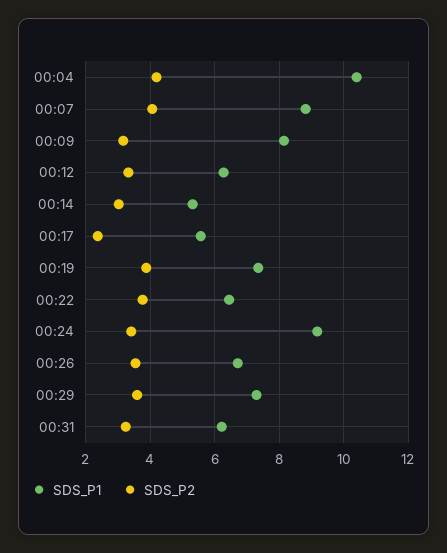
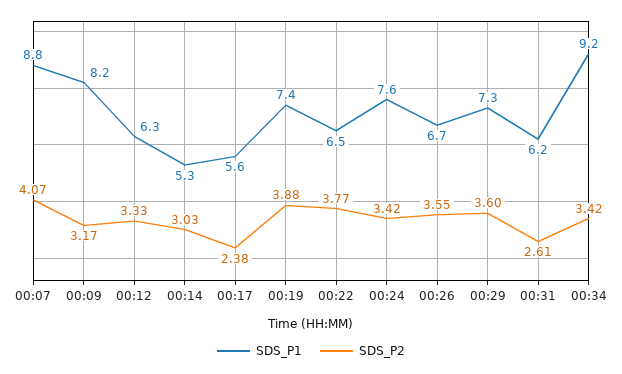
SDS_P1, 00:04: 10.4 -> none
SDS_P2, 00:04: 4.2 -> none
SDS_P1, 00:24: 9.2 -> 7.6
SDS_P2, 00:31: 3.2 -> 2.61
SDS_P1, 00:34: none -> 9.2
SDS_P2, 00:34: none -> 3.42

